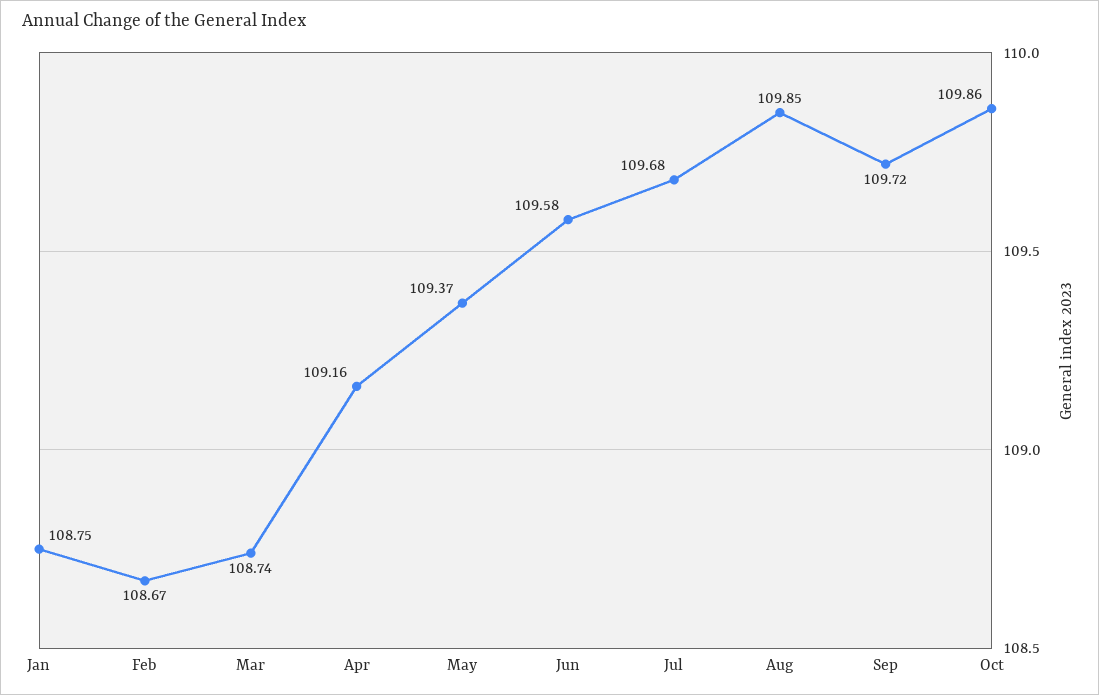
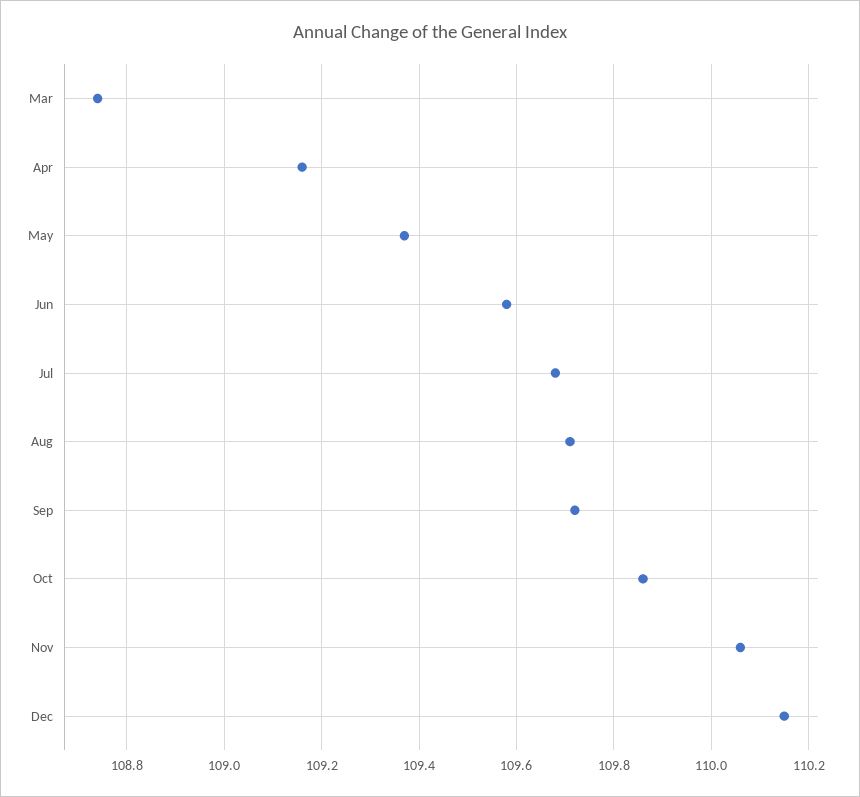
Jan: 108.75 -> none
Feb: 108.67 -> none
Aug: 109.85 -> 109.7
Nov: none -> 110.05
Dec: none -> 110.15

